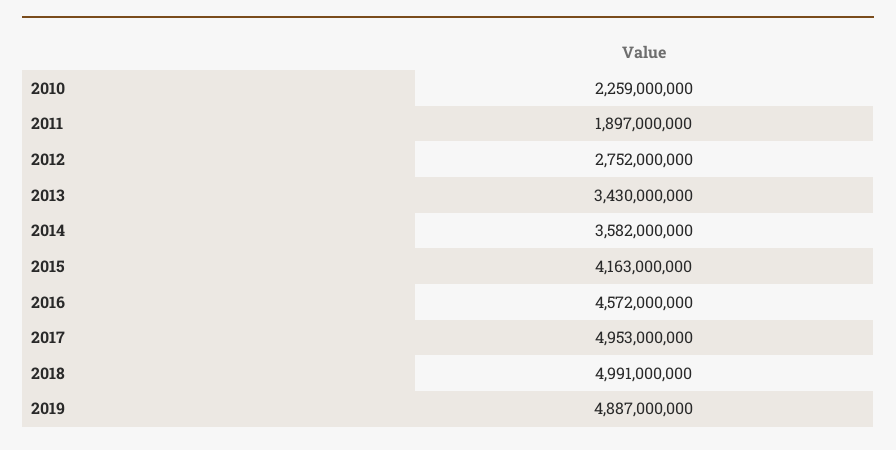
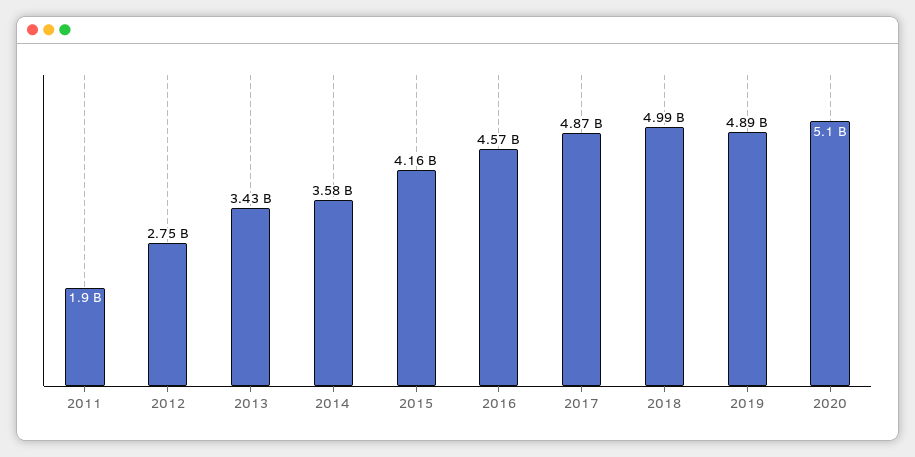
2010: 2259000000 -> none
2017: 4953000000 -> 4870000000
2020: none -> 5100000000

